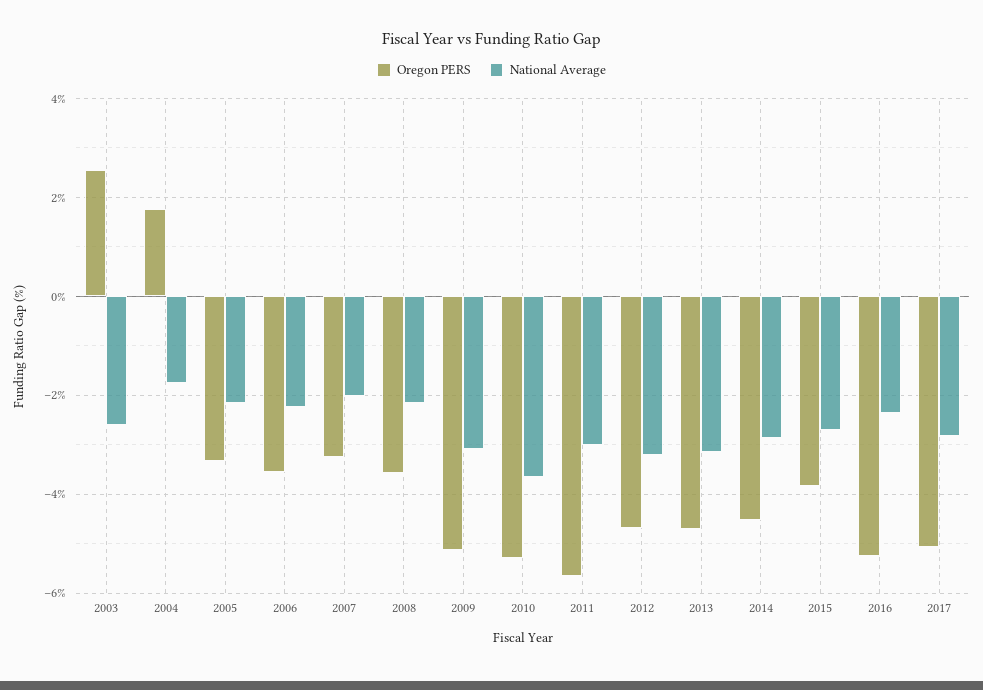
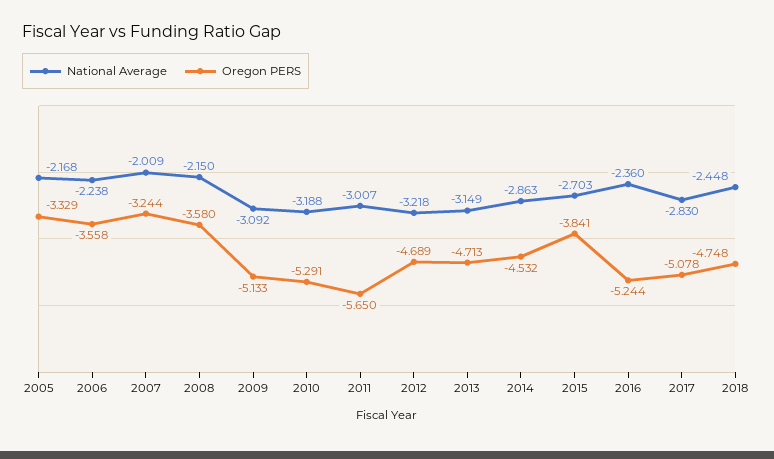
Oregon PERS, 2003: 2.6 -> none
National Average, 2003: -2.6 -> none
Oregon PERS, 2004: 1.8 -> none
National Average, 2004: -1.8 -> none
National Average, 2010: -3.6 -> -3.188
National Average, 2018: none -> -2.448
Oregon PERS, 2018: none -> -4.748

